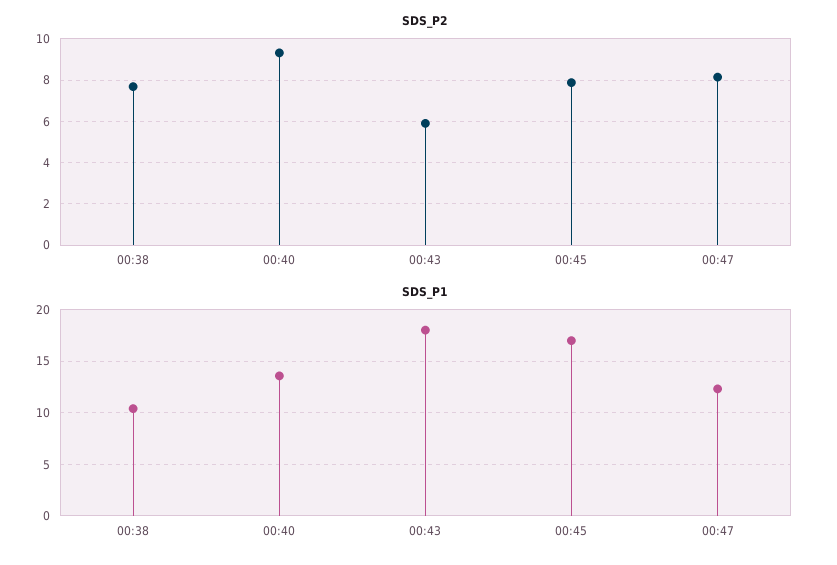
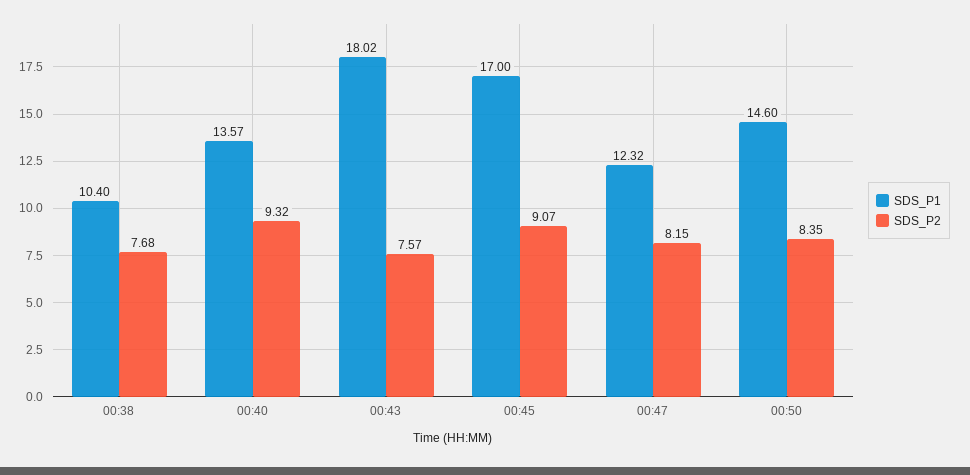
SDS_P2, 00:43: 6 -> 7.57
SDS_P2, 00:45: 8 -> 9.07
SDS_P1, 00:50: none -> 14.6
SDS_P2, 00:50: none -> 8.35

